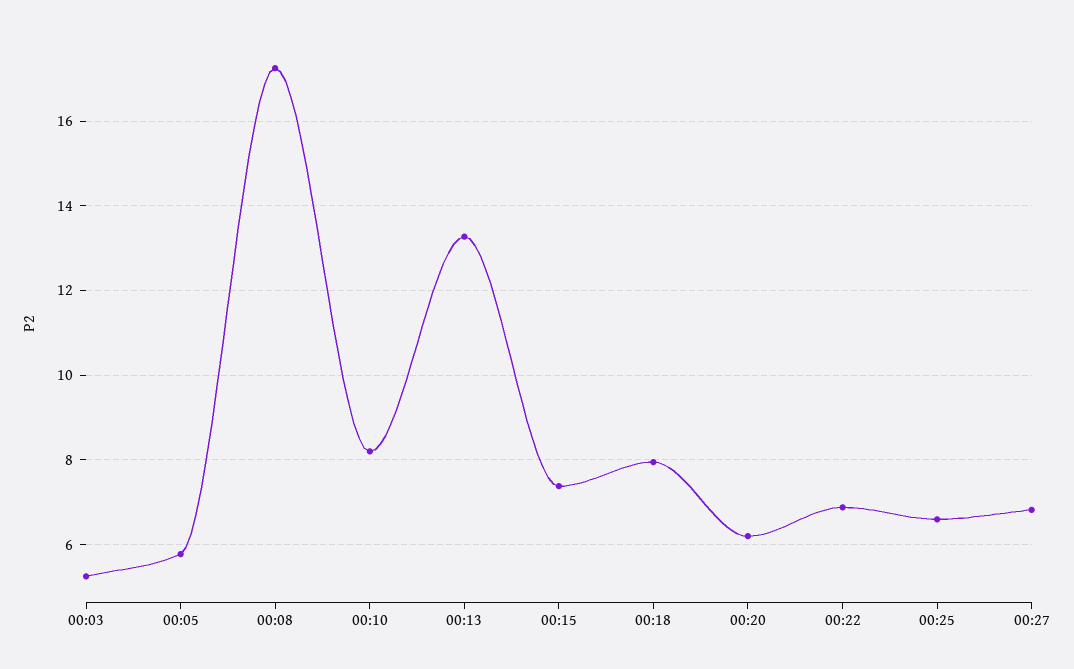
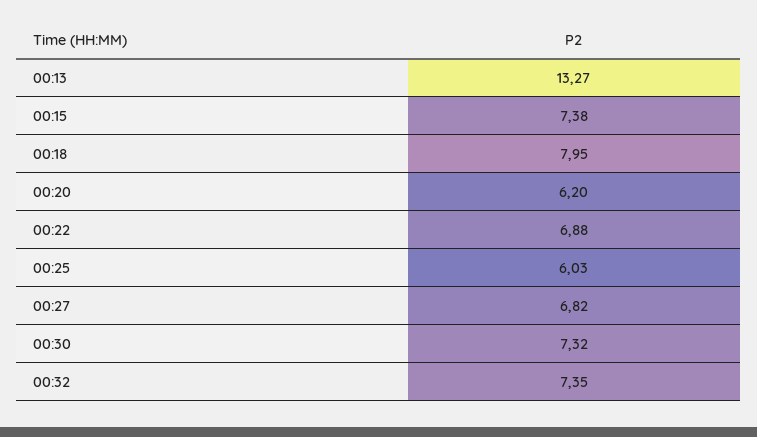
00:03: 5.2 -> none
00:05: 5.8 -> none
00:08: 17.2 -> none
00:10: 8.2 -> none
00:25: 6.6 -> 6.03
00:30: none -> 7.32
00:32: none -> 7.35

